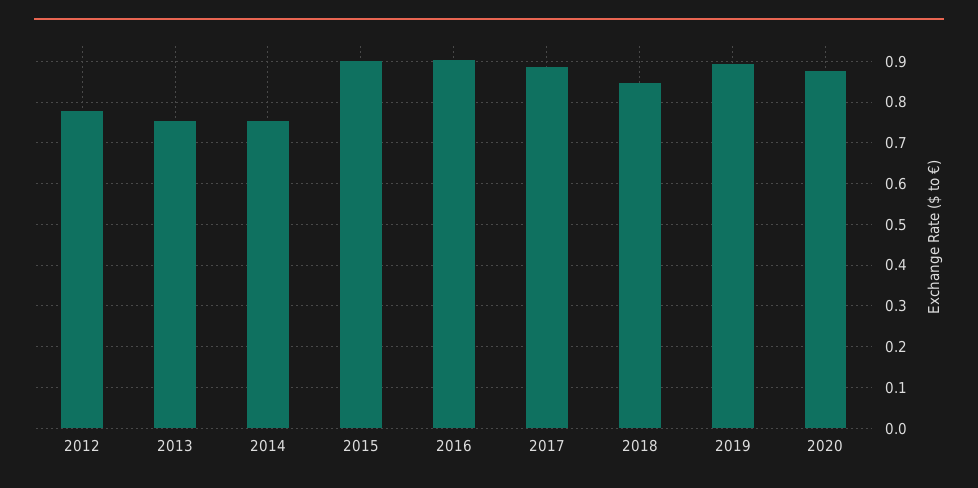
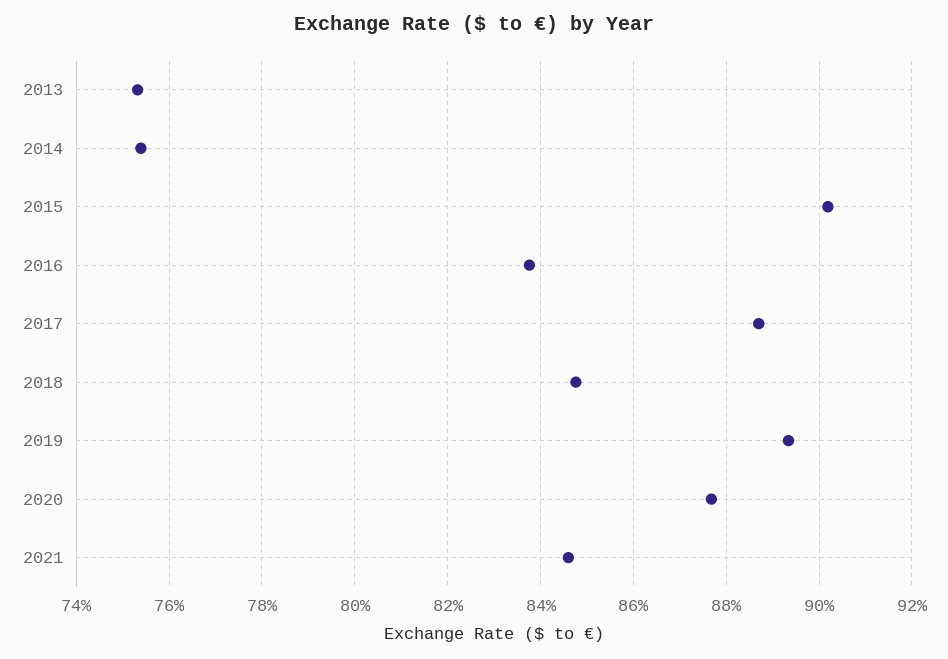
2012: 0.78 -> none
2016: 0.9 -> 0.838
2021: none -> 0.846

